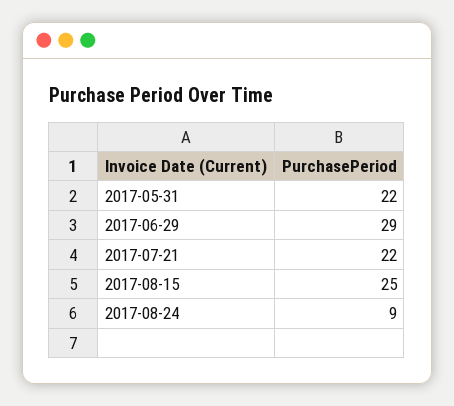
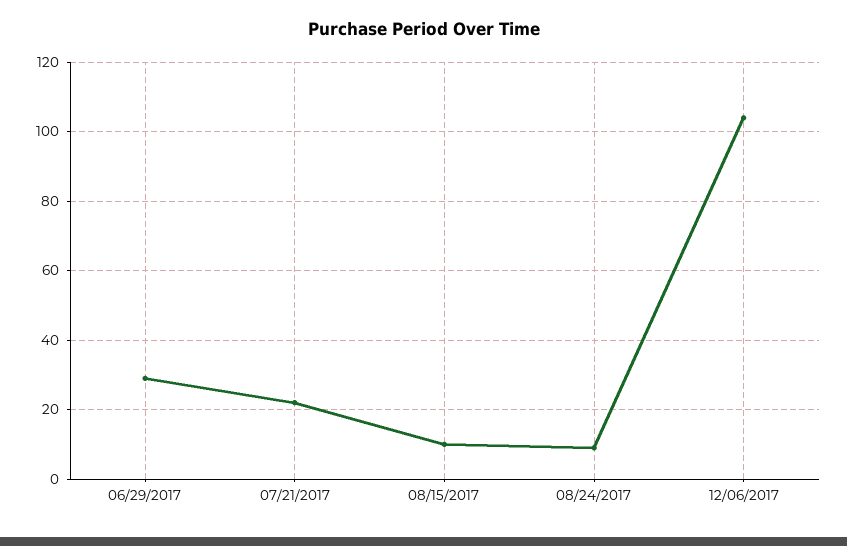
2017-05-31: 22 -> none
2017-08-15: 25 -> 10
12/06/2017: none -> 105

